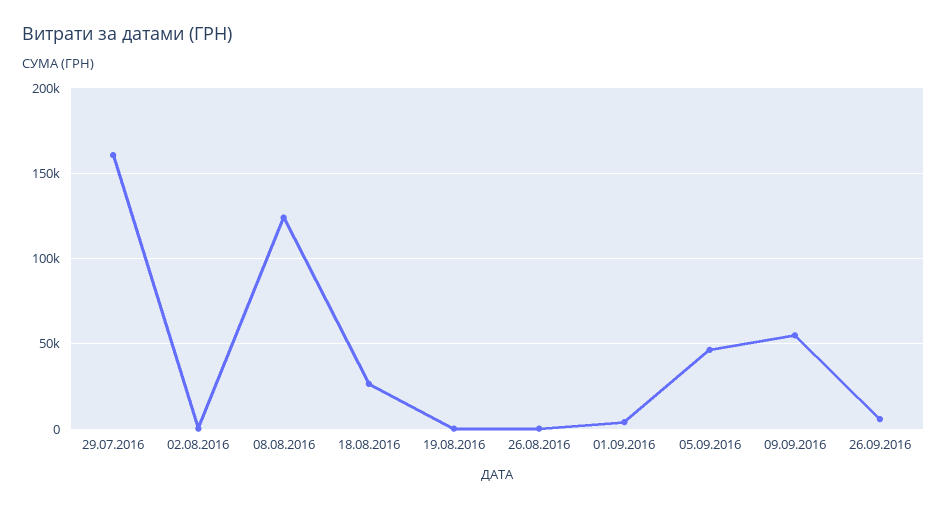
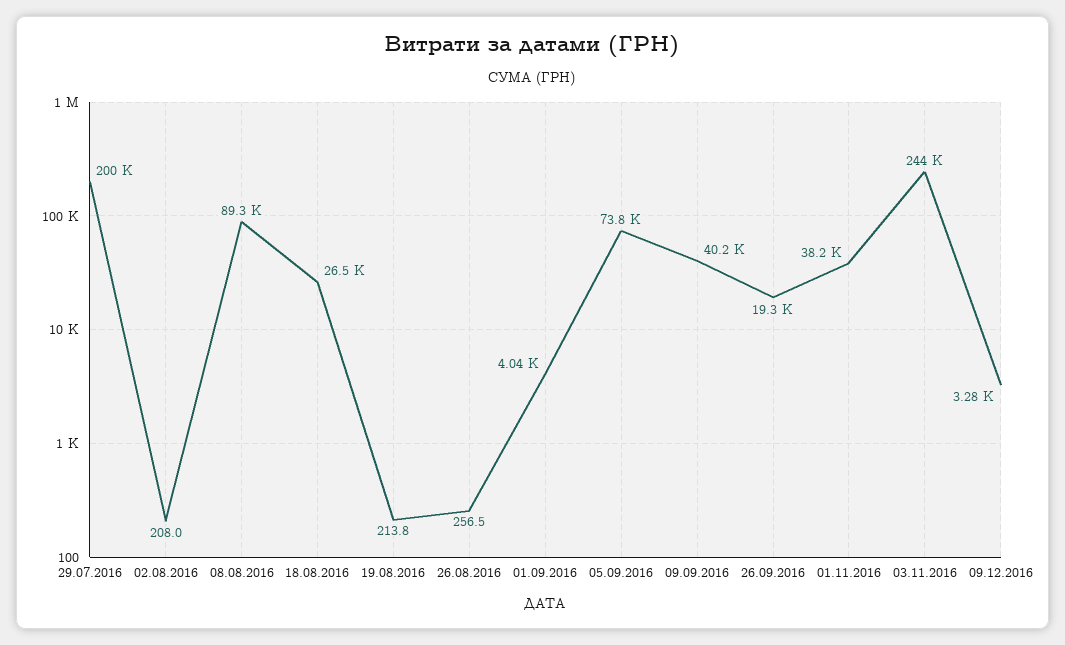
29.07.2016: 160000 -> 200000
08.08.2016: 125000 -> 89300
05.09.2016: 45000 -> 73800
09.09.2016: 55000 -> 40200
26.09.2016: 5000 -> 19300
01.11.2016: none -> 38200
03.11.2016: none -> 244000
09.12.2016: none -> 3280

